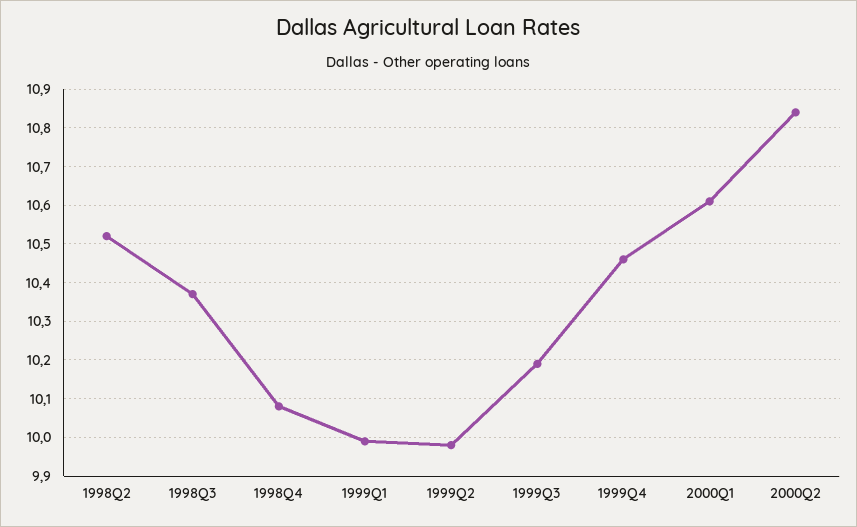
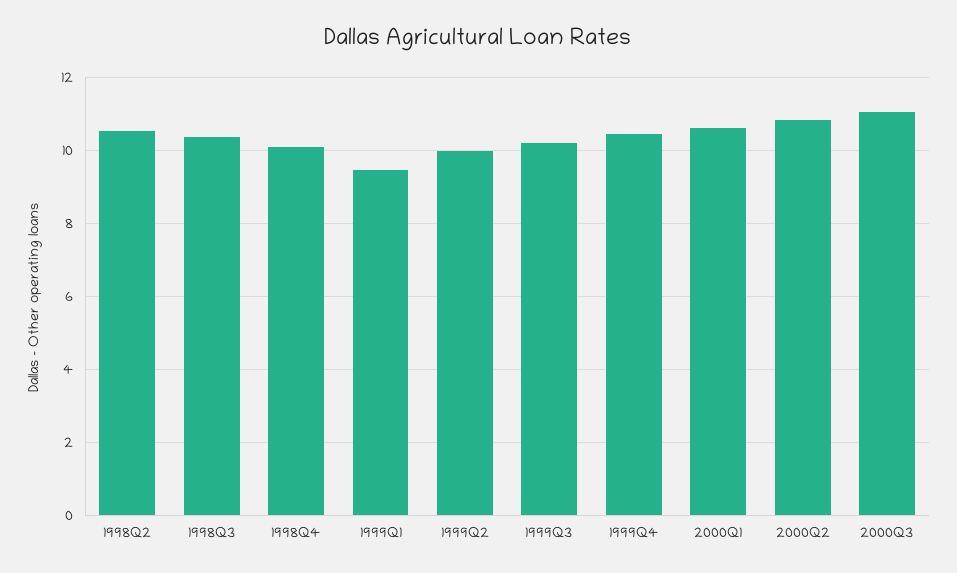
1999Q1: 10 -> 9.4
2000Q3: none -> 11

